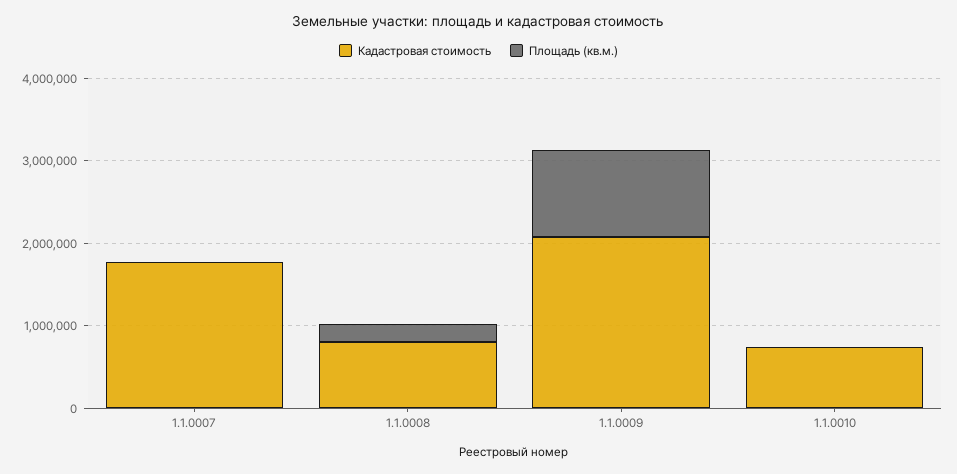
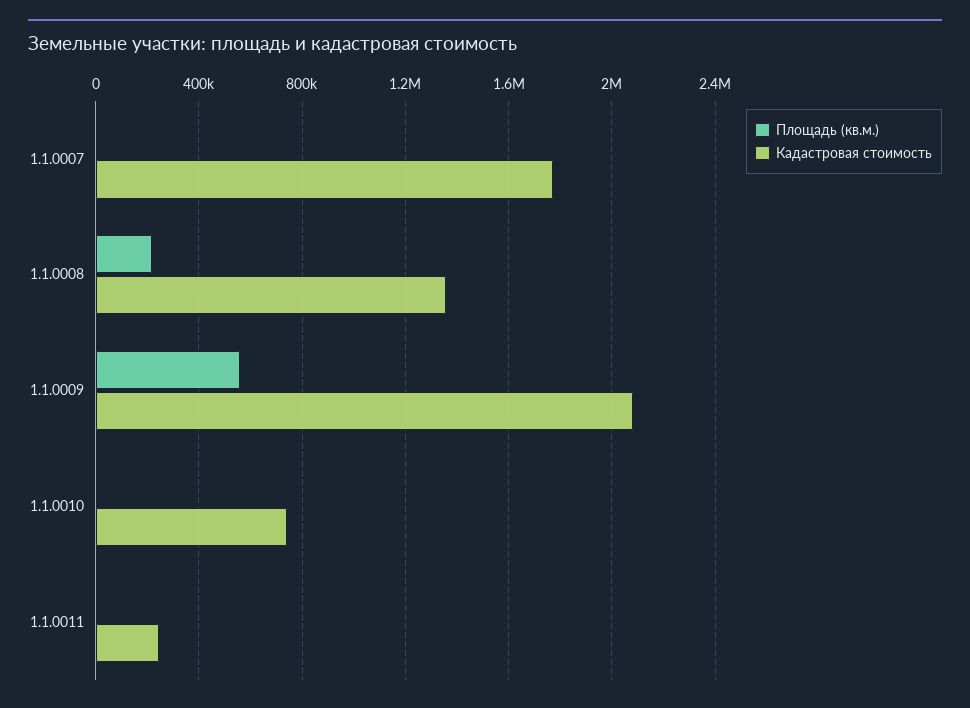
Кадастровая стоимость, 1.1.0008: 800000 -> 1350000
Площадь (кв.м.), 1.1.0009: 1000000 -> 550000
Площадь (кв.м.), 1.1.0011: none -> 0
Кадастровая стоимость, 1.1.0011: none -> 250000

